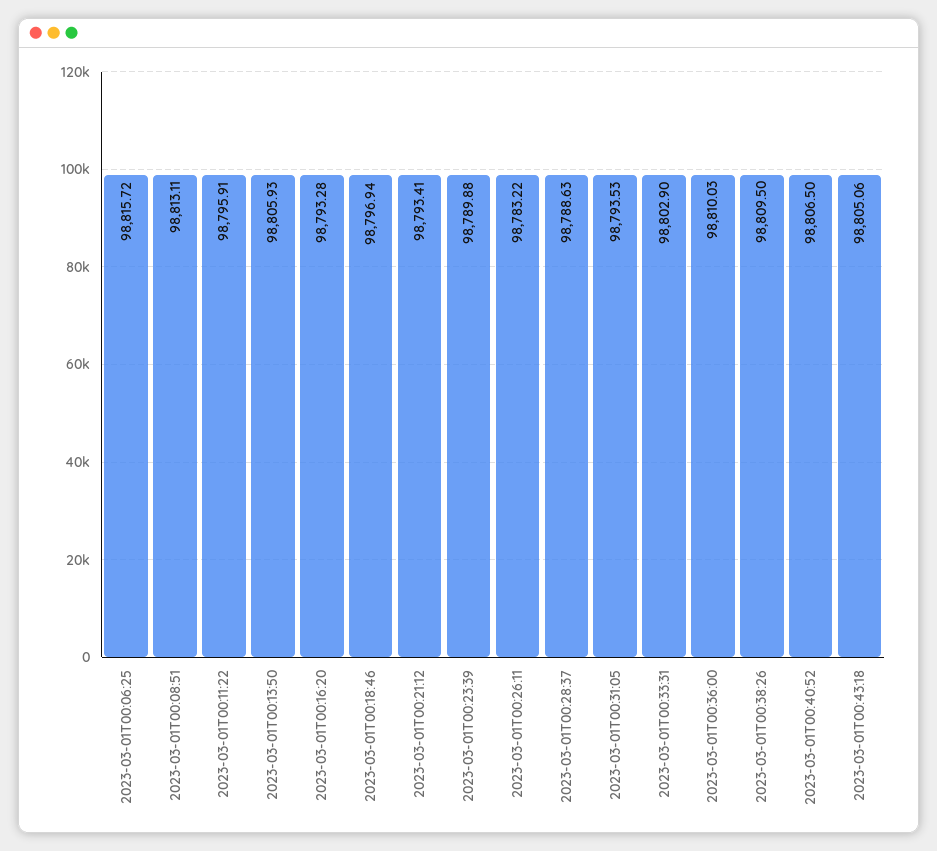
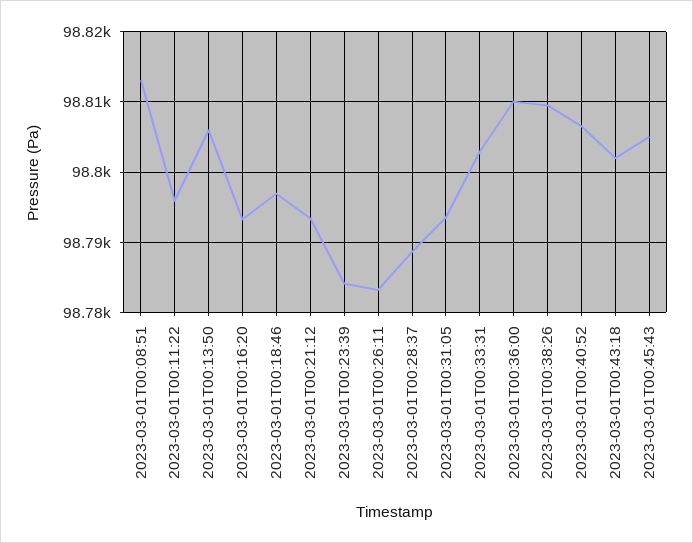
2023-03-01T00:06:25: 98815.72 -> none
2023-03-01T00:23:39: 98789.88 -> 98784
2023-03-01T00:43:18: 98805.06 -> 98802
2023-03-01T00:45:43: none -> 98805

